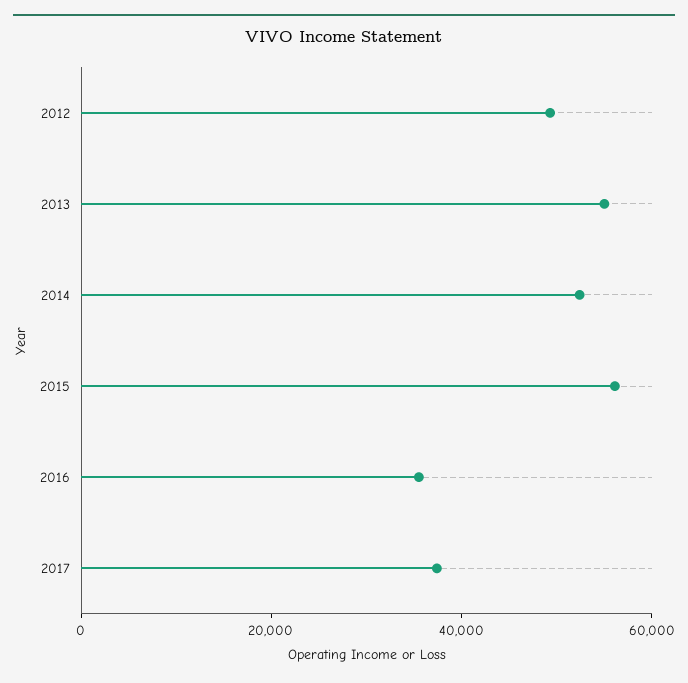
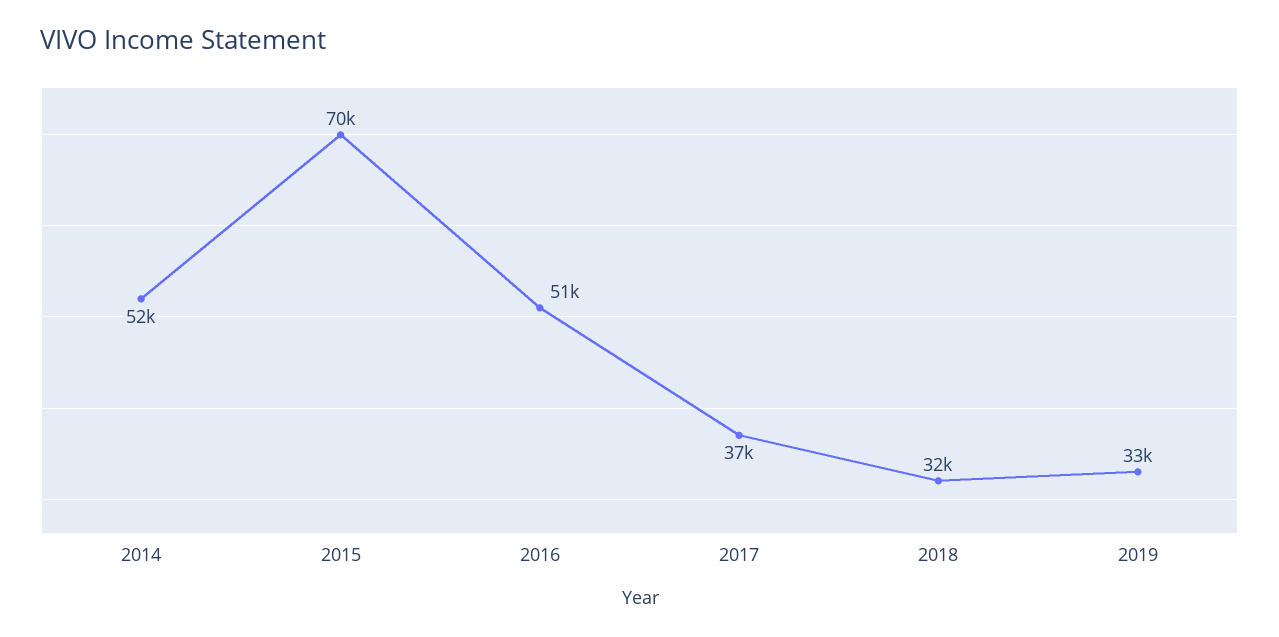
2012: 50000 -> none
2013: 55000 -> none
2015: 55000 -> 70000
2016: 35000 -> 51000
2018: none -> 32000
2019: none -> 33000

